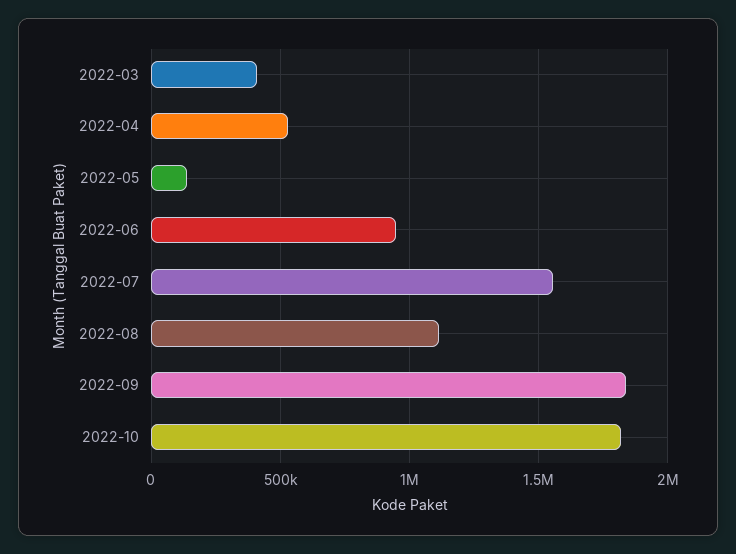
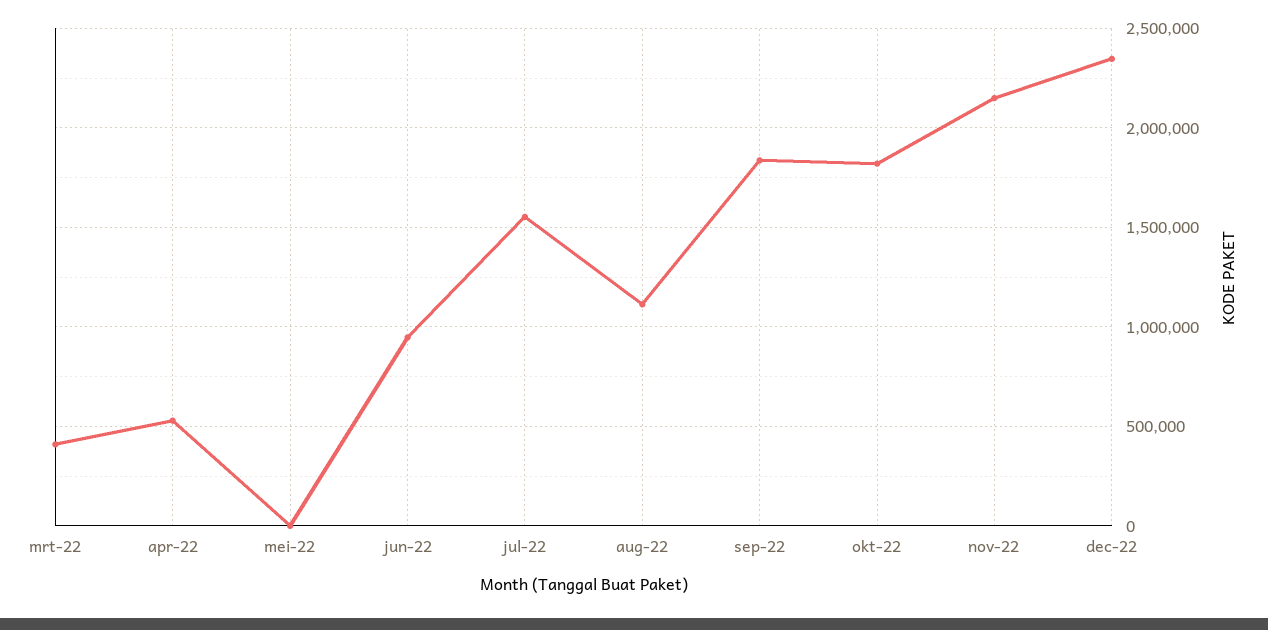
2022-05: 150000 -> 0
nov-22: none -> 2150000
dec-22: none -> 2350000

